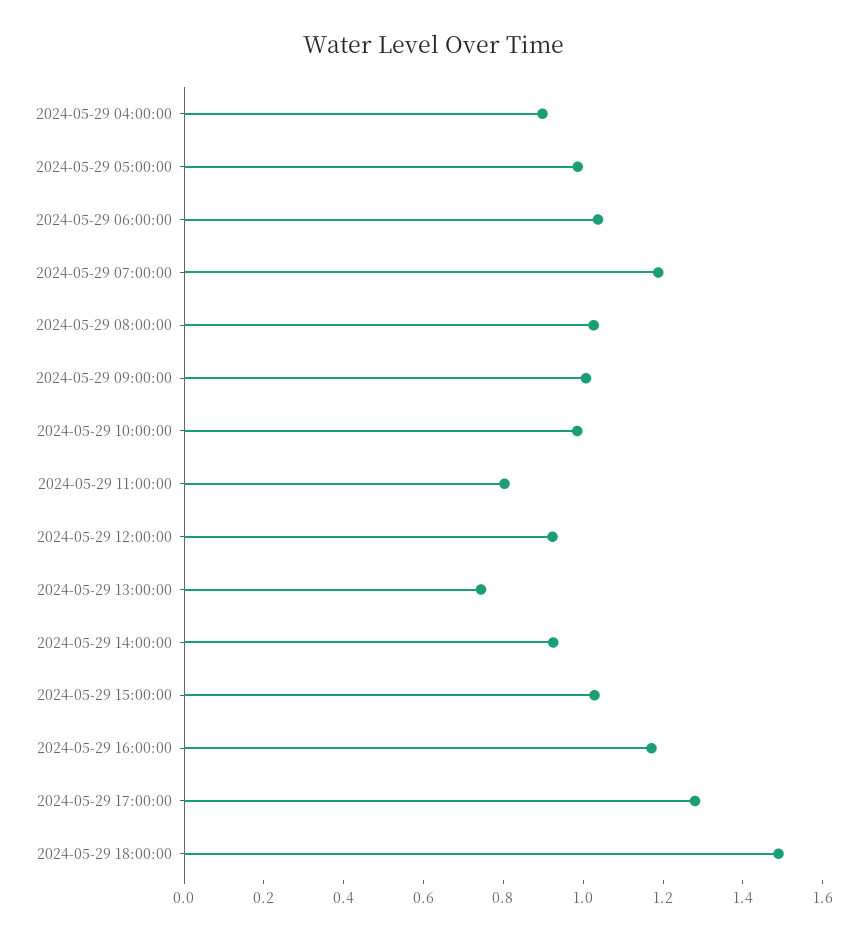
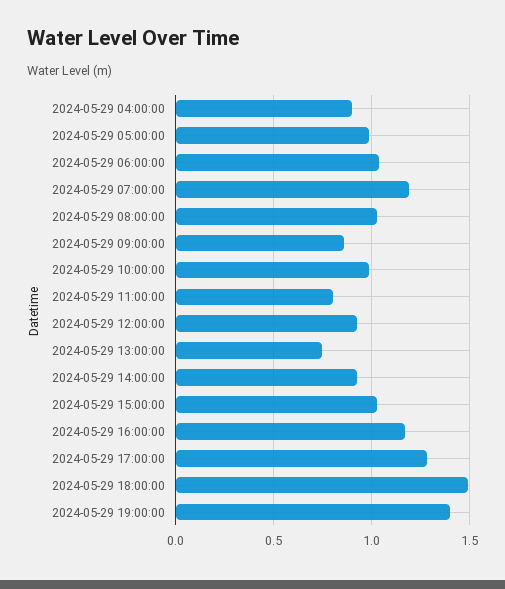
2024-05-29 09:00:00: 1 -> 0.85
2024-05-29 19:00:00: none -> 1.4

